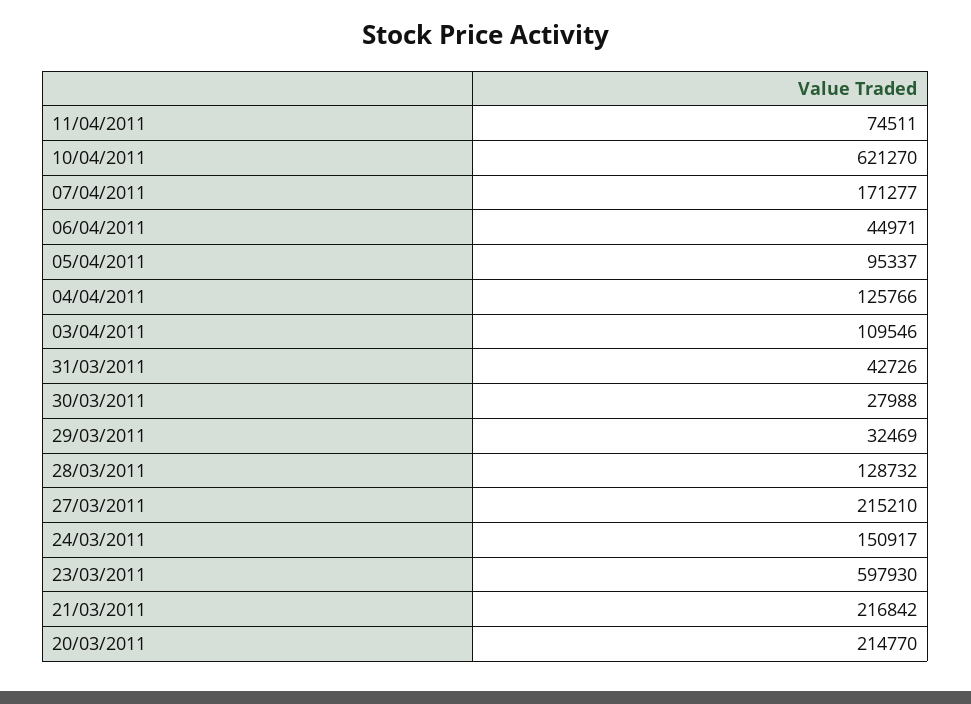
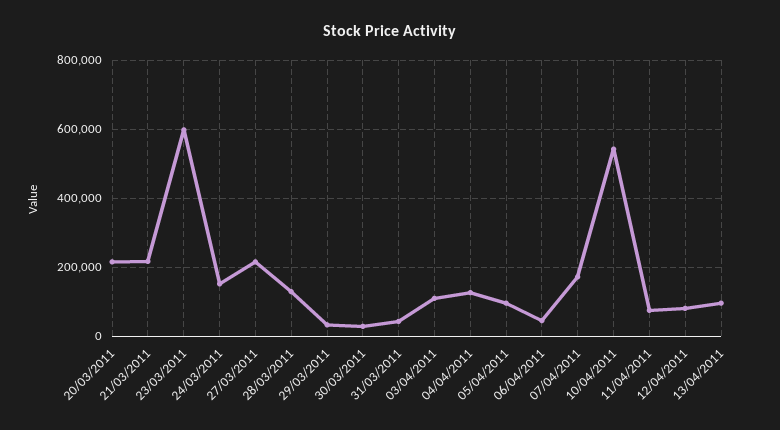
10/04/2011: 621270 -> 540000
12/04/2011: none -> 80000
13/04/2011: none -> 100000

